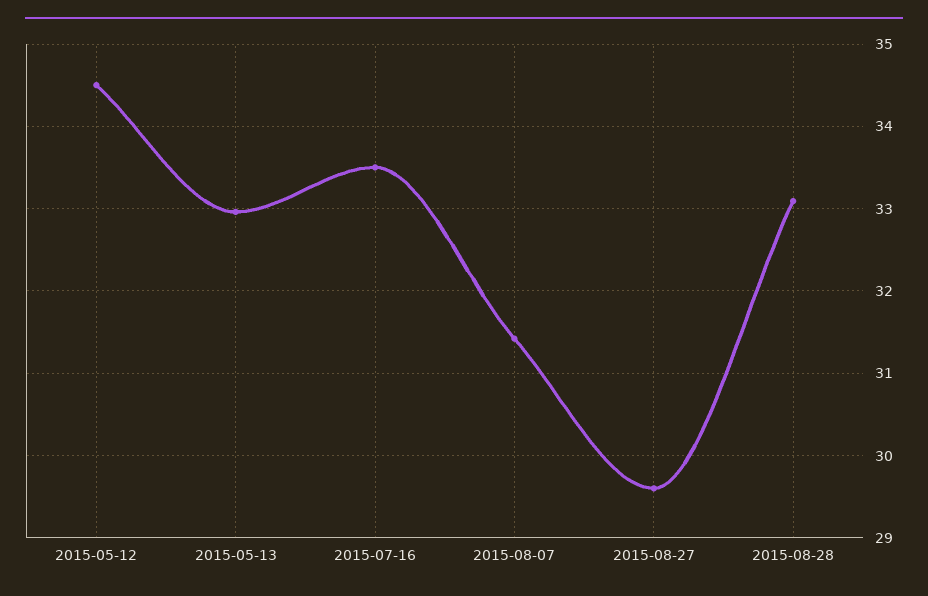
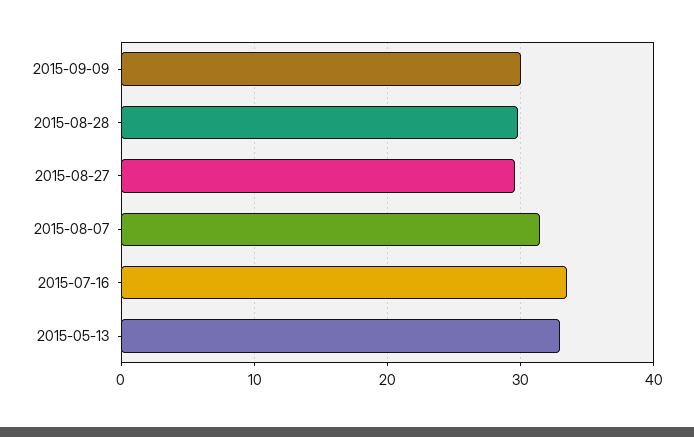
2015-05-12: 34.5 -> none
2015-08-28: 33.1 -> 30
2015-09-09: none -> 30

